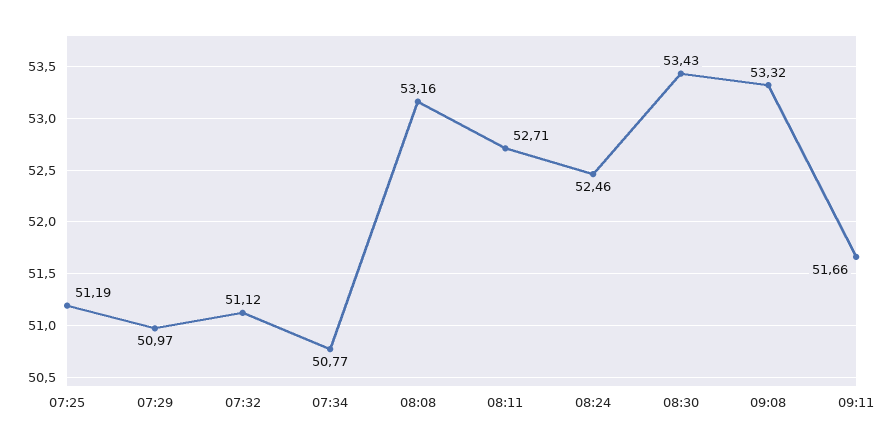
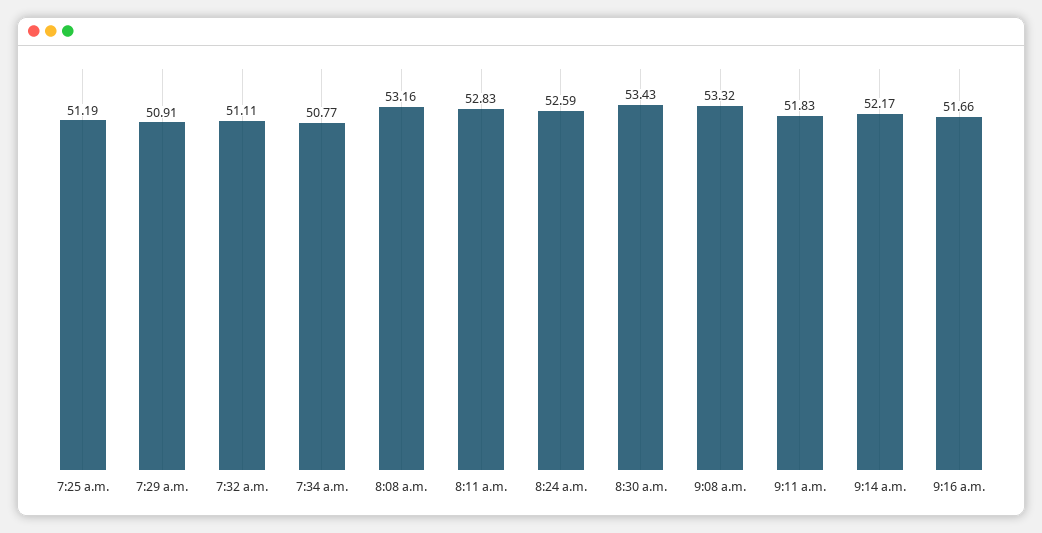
07:29: 50.97 -> 50.91
07:32: 51.12 -> 51.11
08:11: 52.71 -> 52.83
08:24: 52.46 -> 52.59
09:11: 51.66 -> 51.83
9:14 a.m.: none -> 52.17
9:16 a.m.: none -> 51.66

